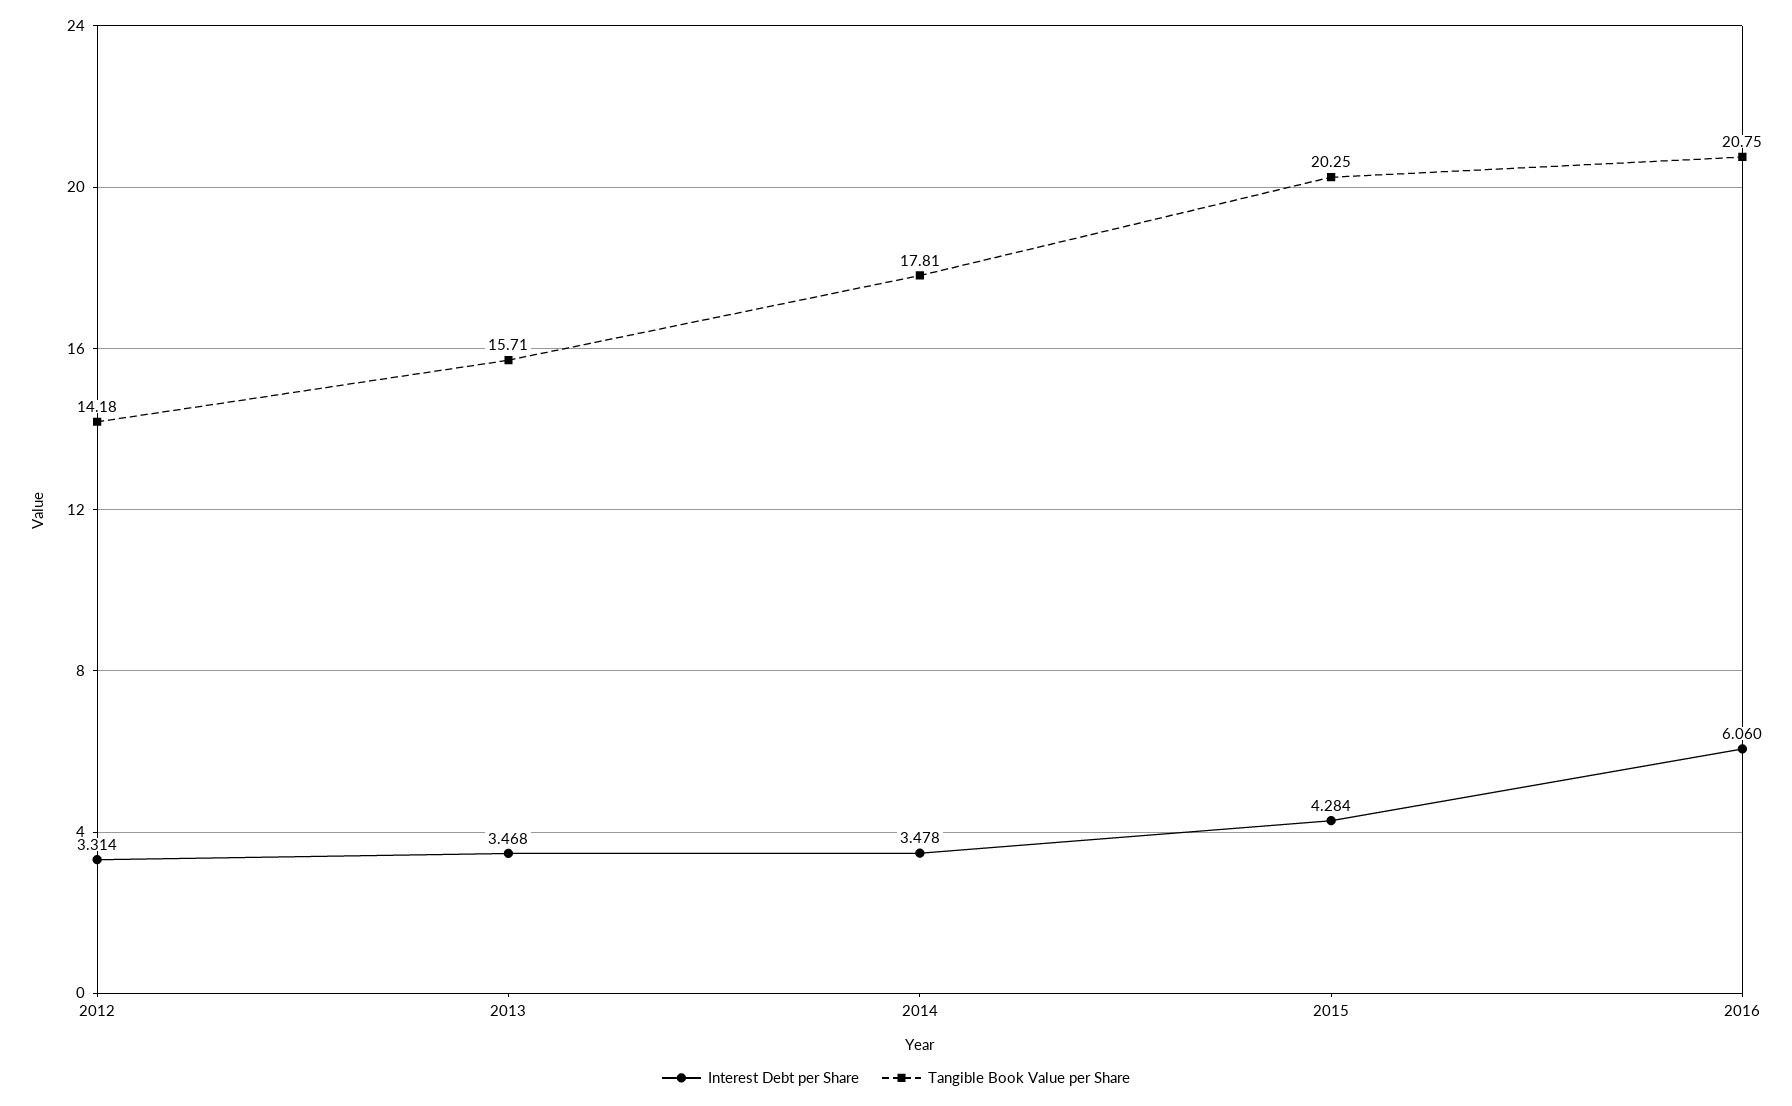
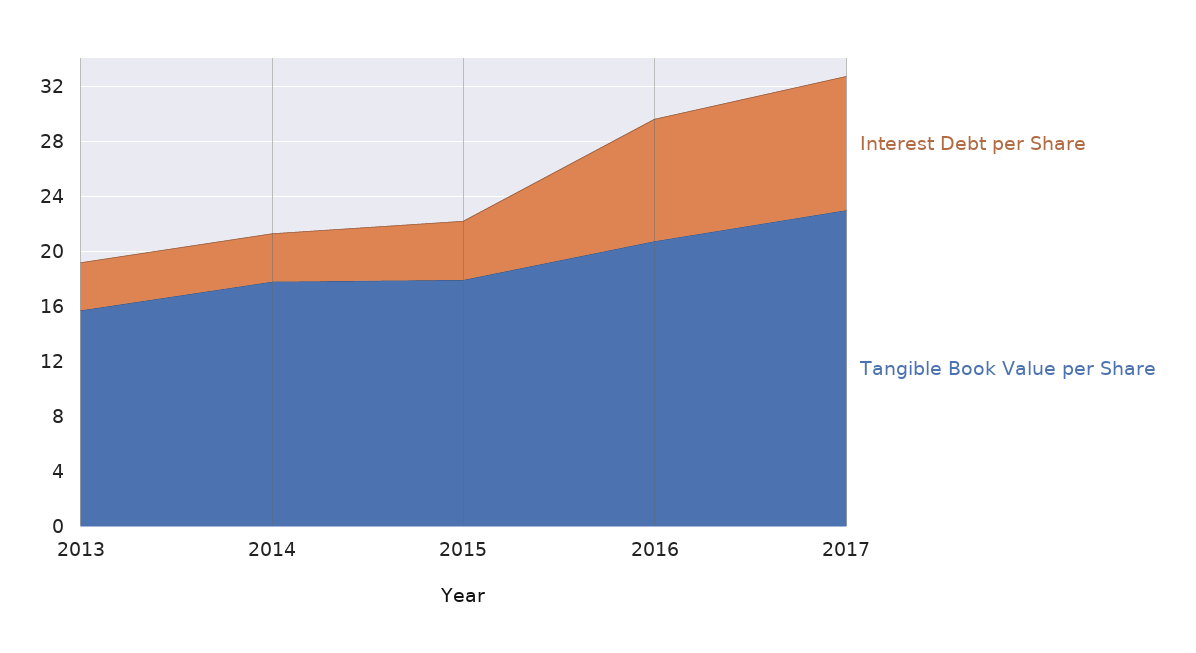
Interest Debt per Share, 2012: 3.314 -> none
Tangible Book Value per Share, 2012: 14.18 -> none
Tangible Book Value per Share, 2015: 20.25 -> 18
Interest Debt per Share, 2016: 6.06 -> 9
Interest Debt per Share, 2017: none -> 10
Tangible Book Value per Share, 2017: none -> 23

